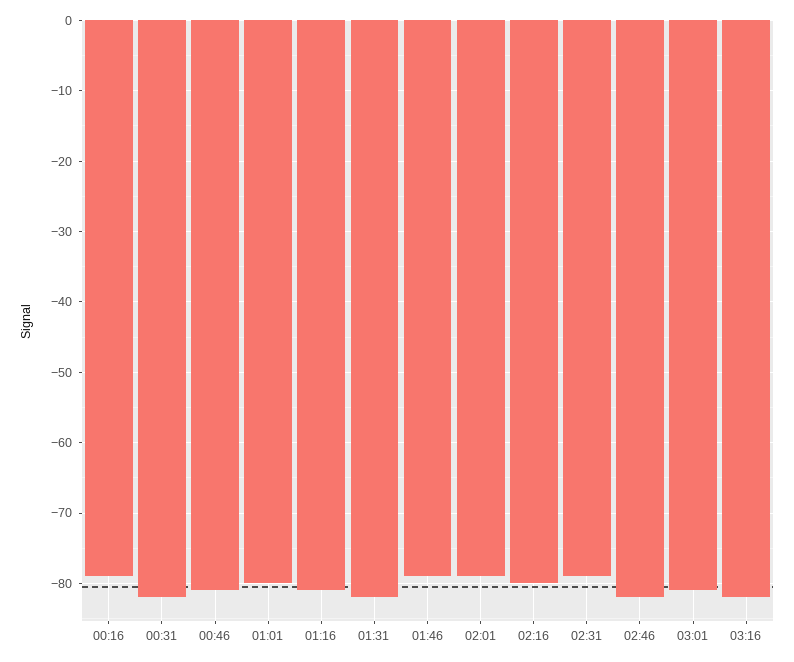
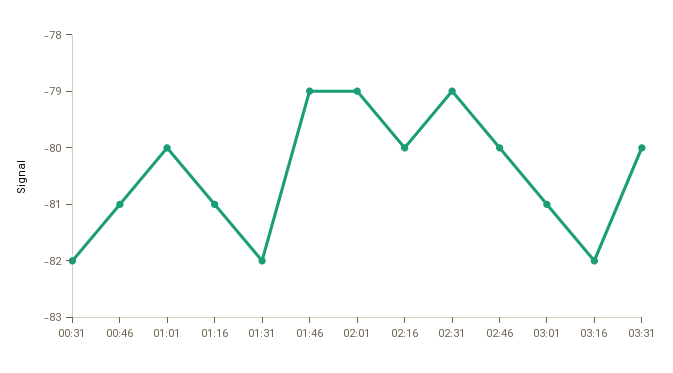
00:16: -79 -> none
02:46: -82 -> -80
03:31: none -> -80

